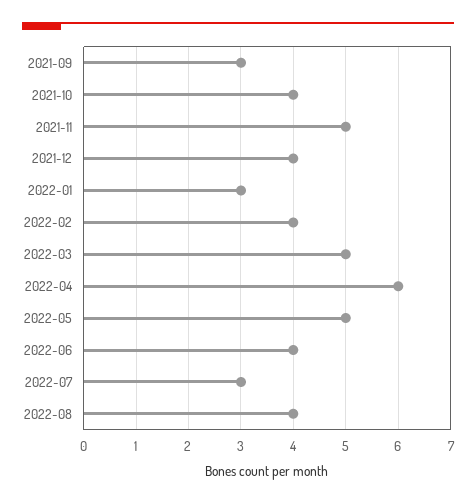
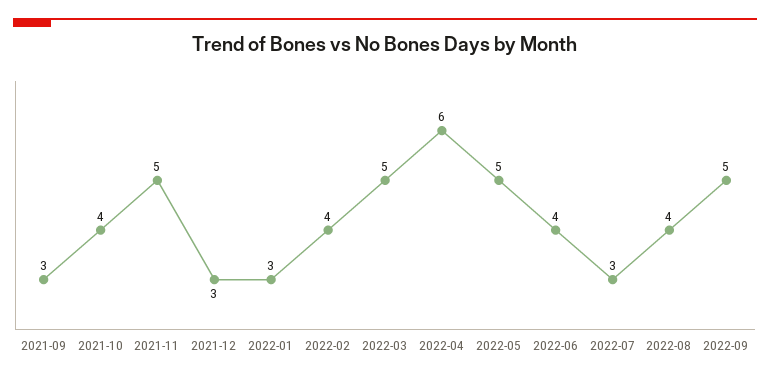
2021-12: 4 -> 3
2022-09: none -> 5

